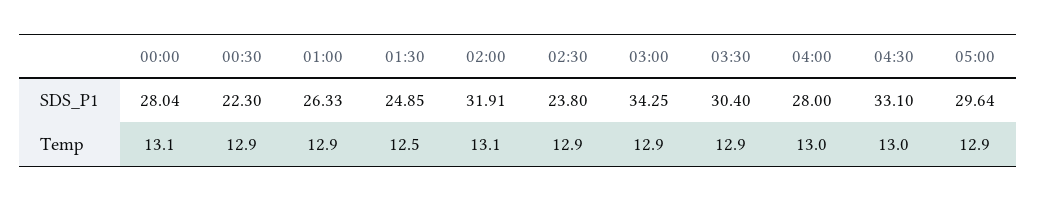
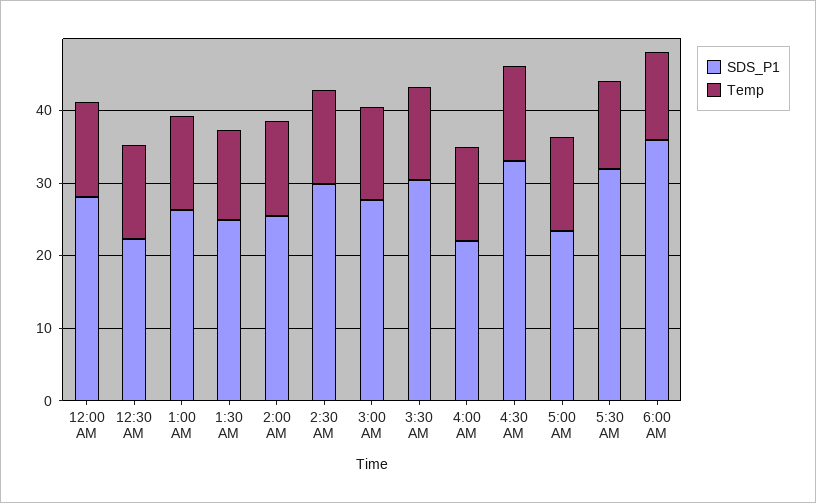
SDS_P1, 02:00: 31.91 -> 26
SDS_P1, 02:30: 23.8 -> 30
SDS_P1, 03:00: 34.25 -> 28
SDS_P1, 04:00: 28 -> 22
SDS_P1, 05:00: 29.64 -> 24
SDS_P1, 5:30 AM: none -> 32
Temp, 5:30 AM: none -> 12
SDS_P1, 6:00 AM: none -> 36
Temp, 6:00 AM: none -> 12

